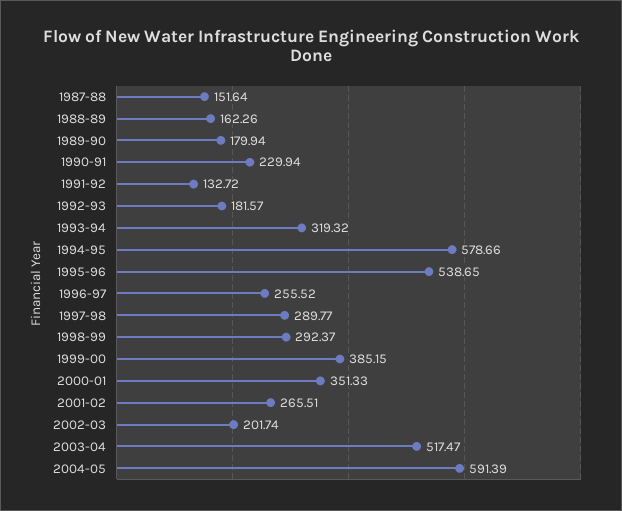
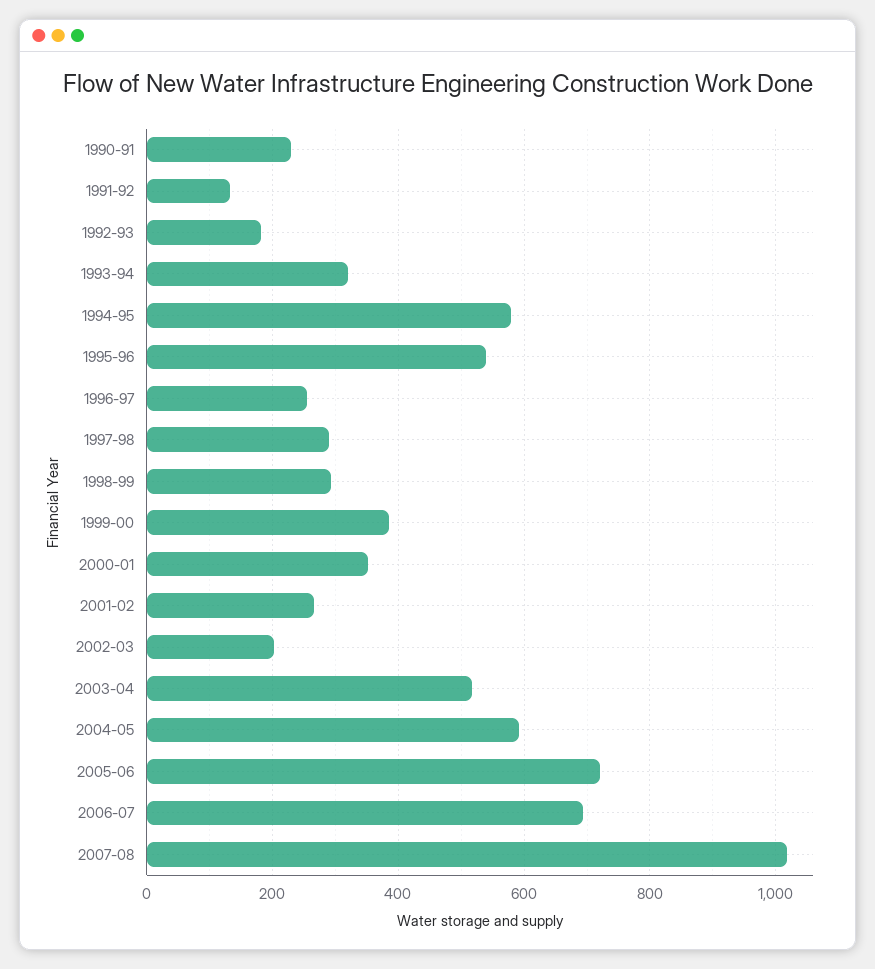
1987-88: 151.64 -> none
1988-89: 162.26 -> none
1989-90: 179.94 -> none
2005-06: none -> 720
2006-07: none -> 700
2007-08: none -> 1020

